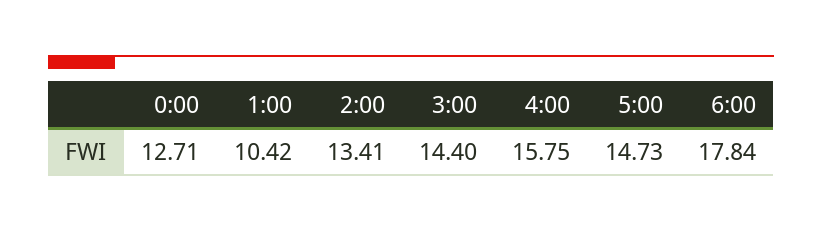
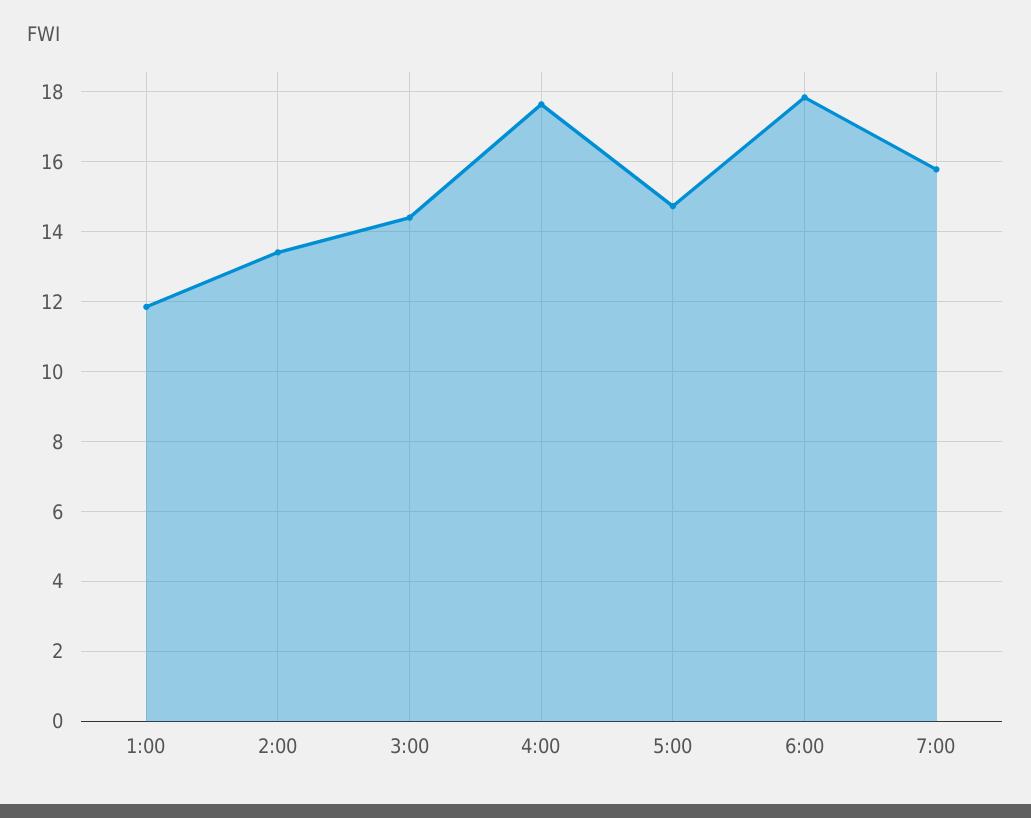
0:00: 12.71 -> none
1:00: 10.42 -> 11.8
4:00: 15.75 -> 17.6
7:00: none -> 15.8

